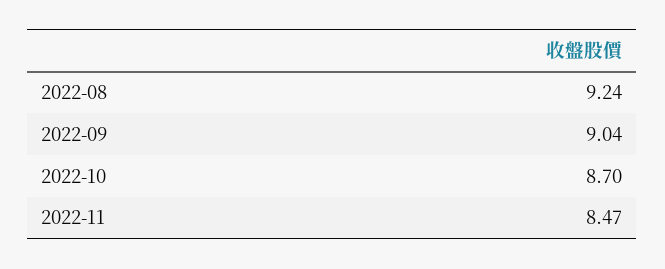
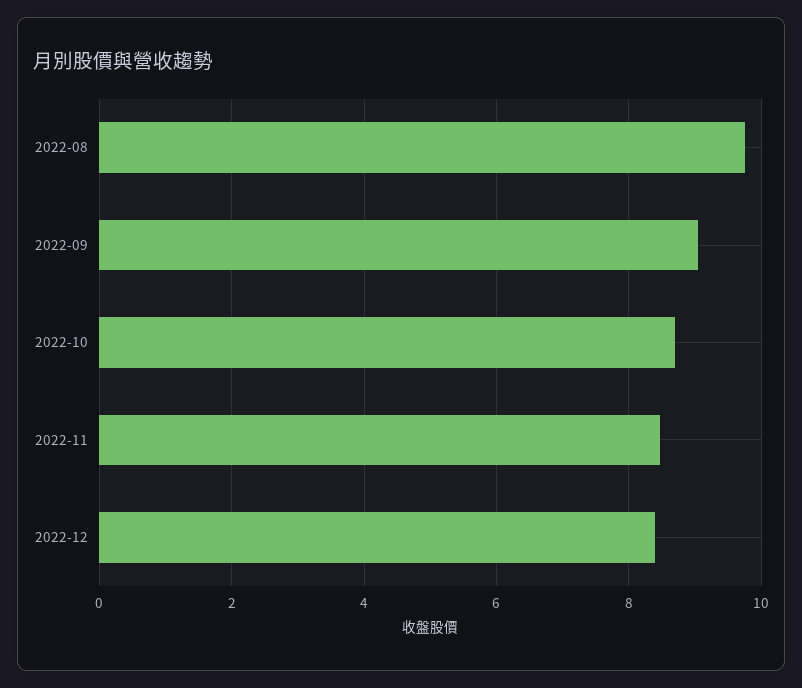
2022-08: 9.24 -> 9.8
2022-12: none -> 8.4

